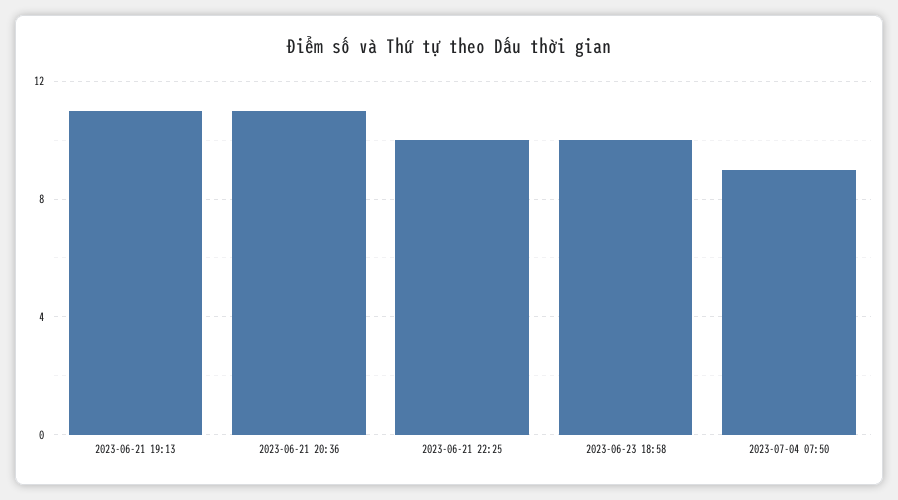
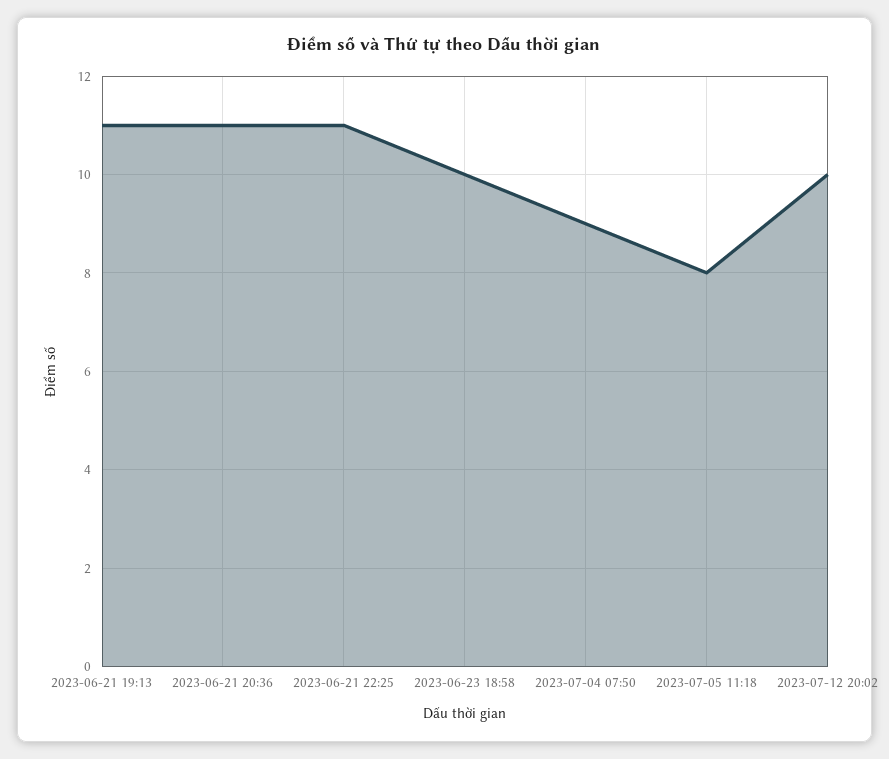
2023-06-21 22:25: 10 -> 11
2023-07-05 11:18: none -> 8
2023-07-12 20:02: none -> 10

